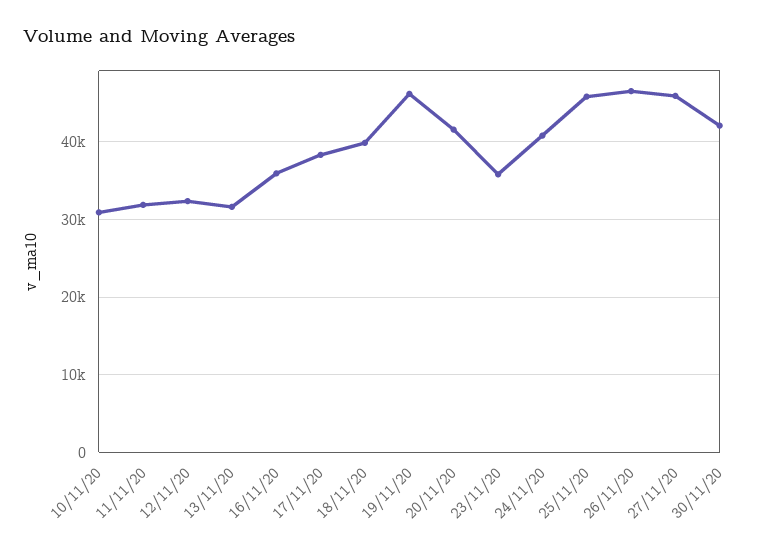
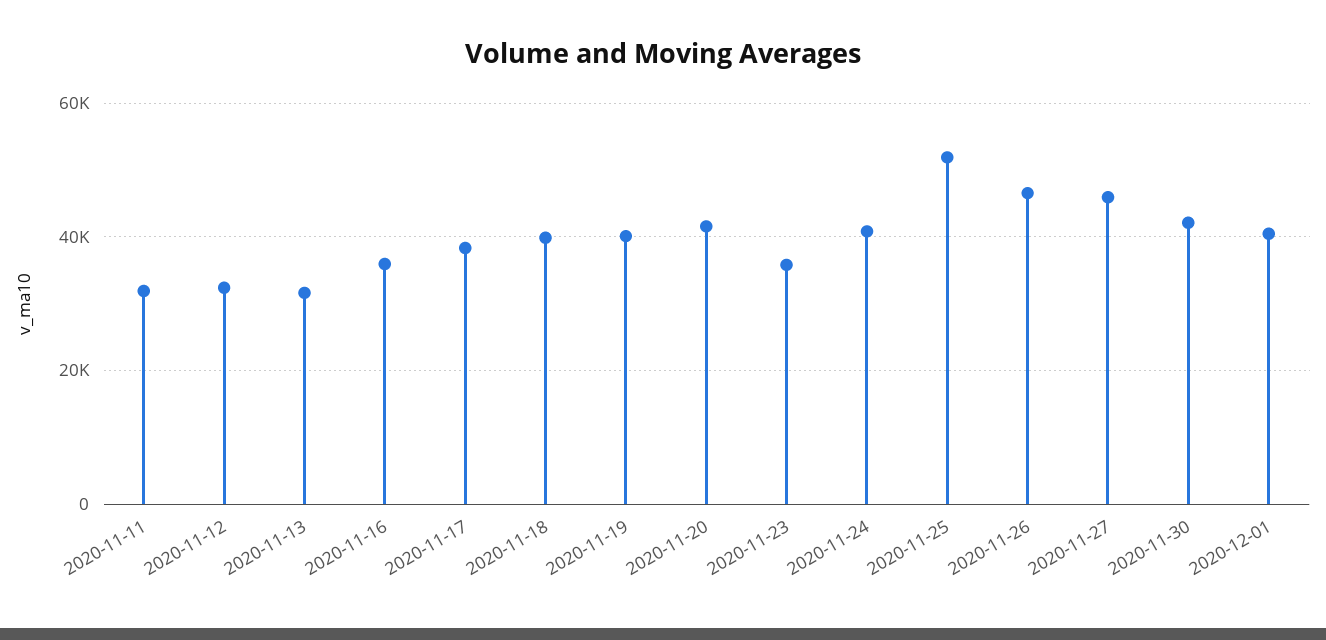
10/11/20: 31000 -> none
19/11/20: 46000 -> 40000
25/11/20: 46000 -> 52000
2020-12-01: none -> 40000

